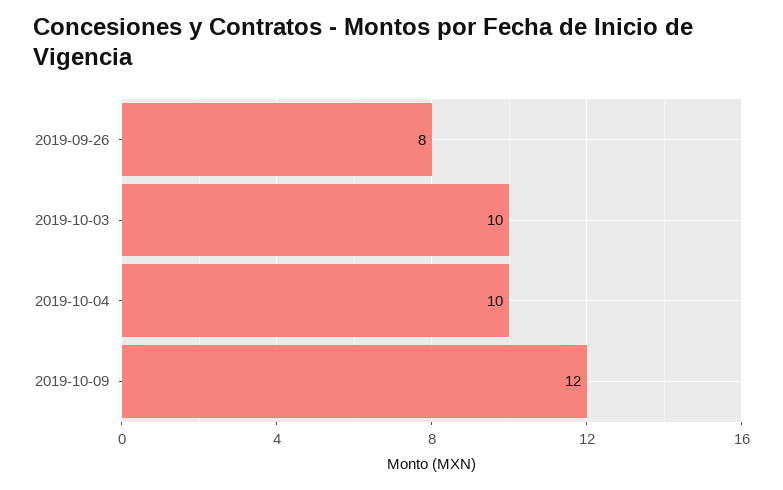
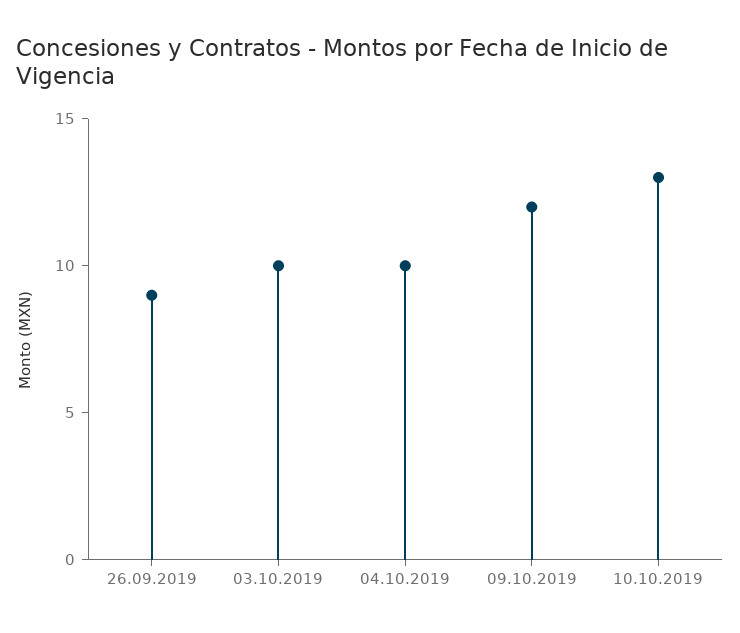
2019-09-26: 8 -> 9
10.10.2019: none -> 13

